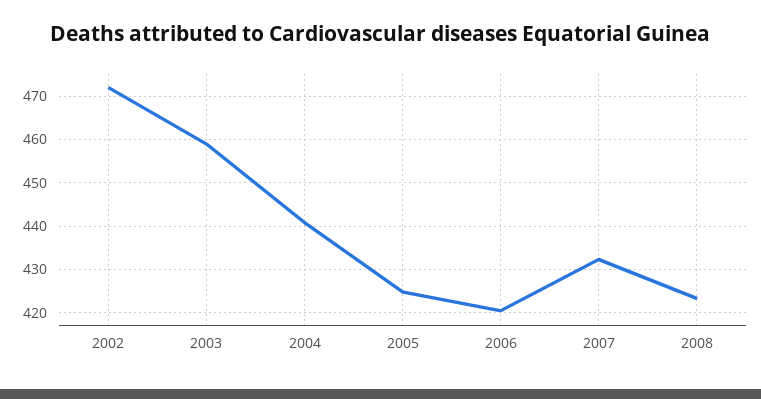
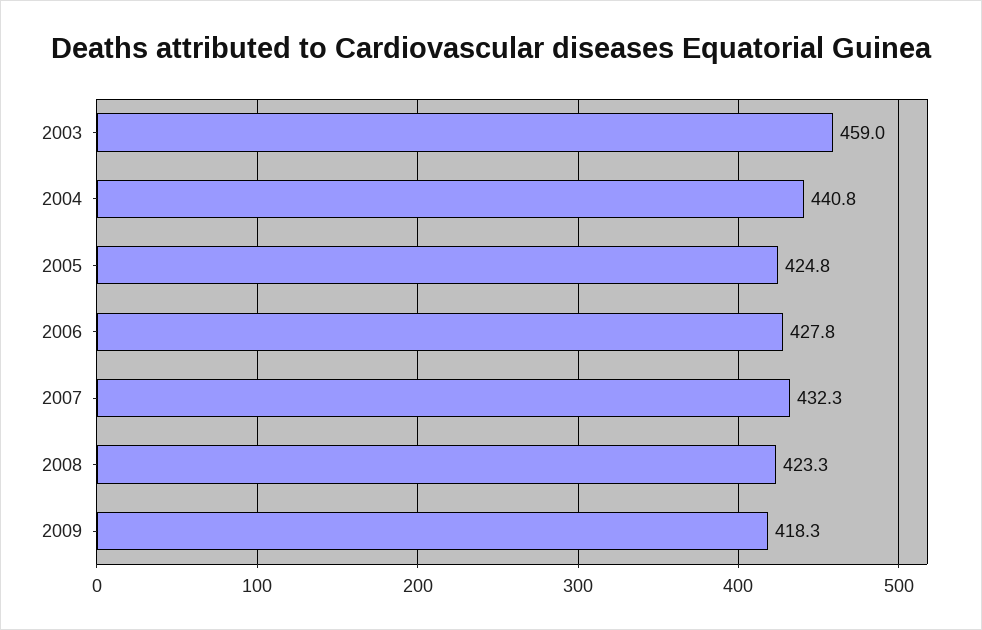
2002: 472 -> none
2006: 420 -> 427.8
2009: none -> 418.3

